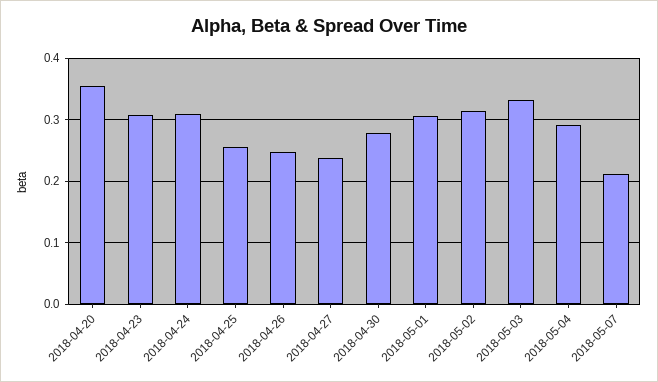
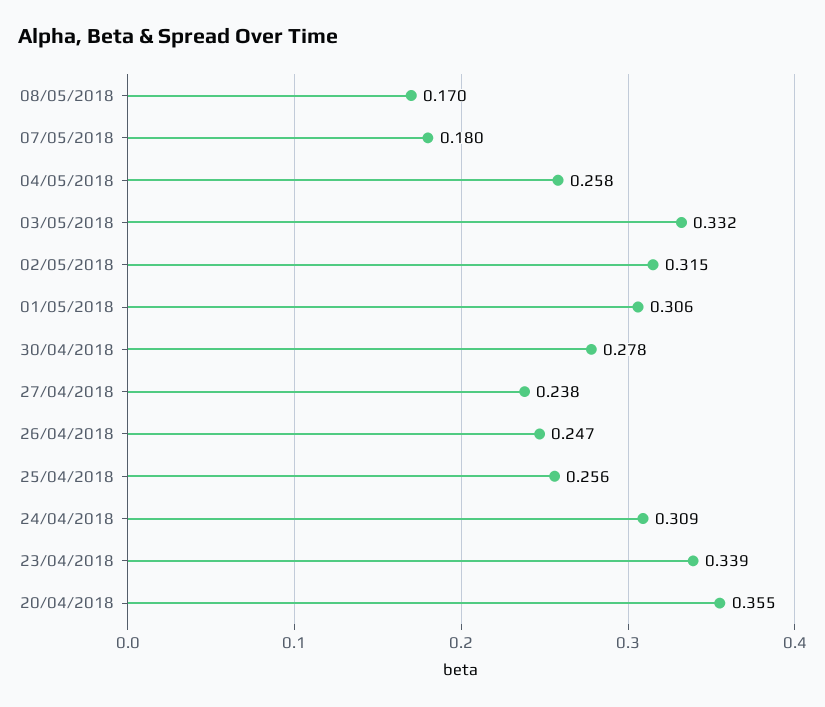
2018-04-23: 0.31 -> 0.339
2018-05-04: 0.29 -> 0.258
2018-05-07: 0.21 -> 0.18
08/05/2018: none -> 0.17

